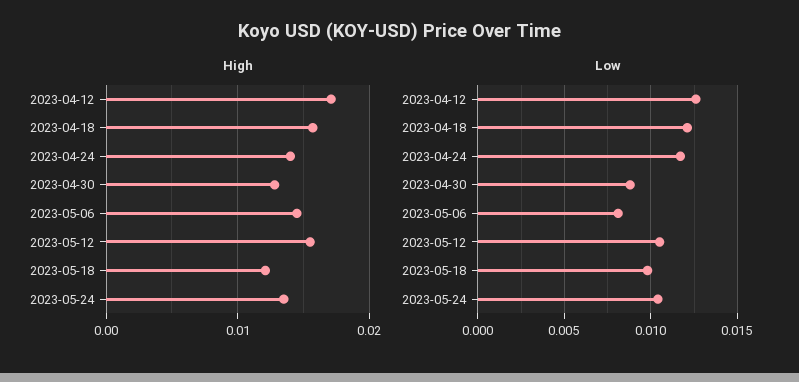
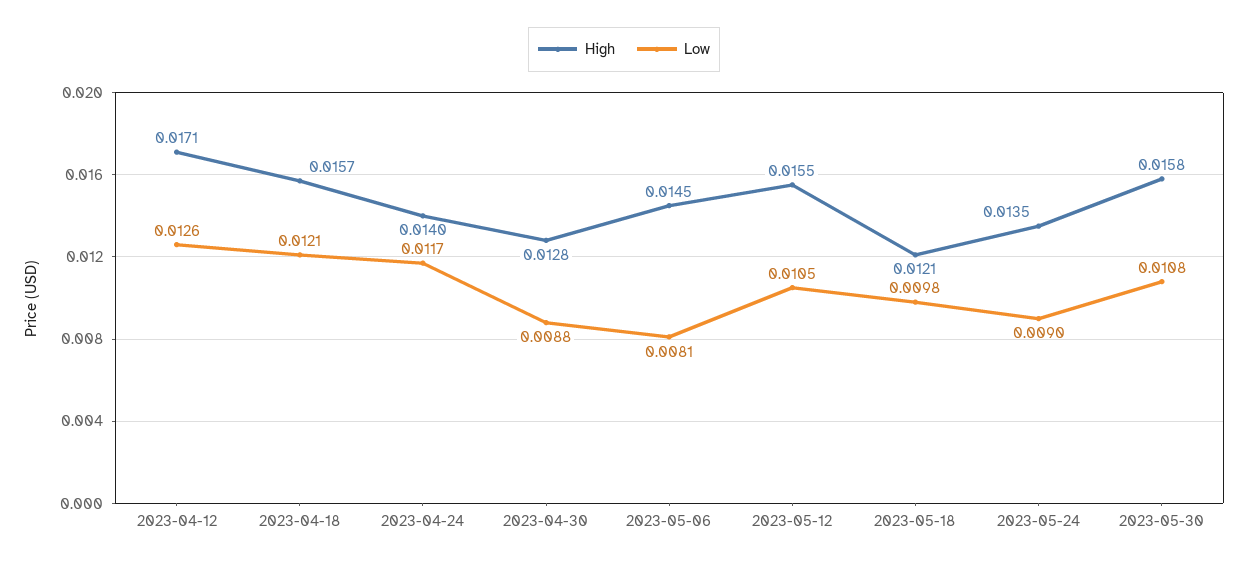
Low, 2023-05-24: 0.0105 -> 0.009
High, 2023-05-30: none -> 0.0158
Low, 2023-05-30: none -> 0.0108

